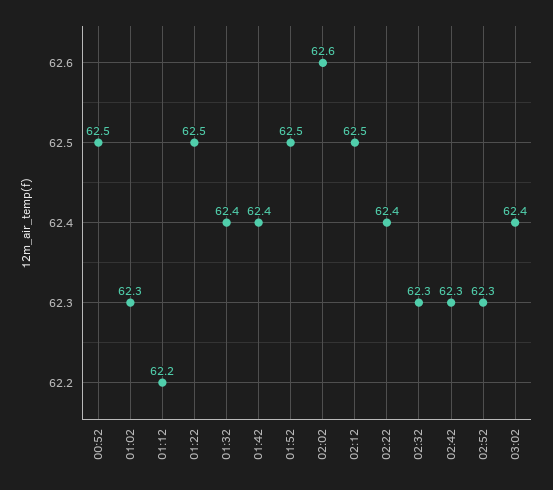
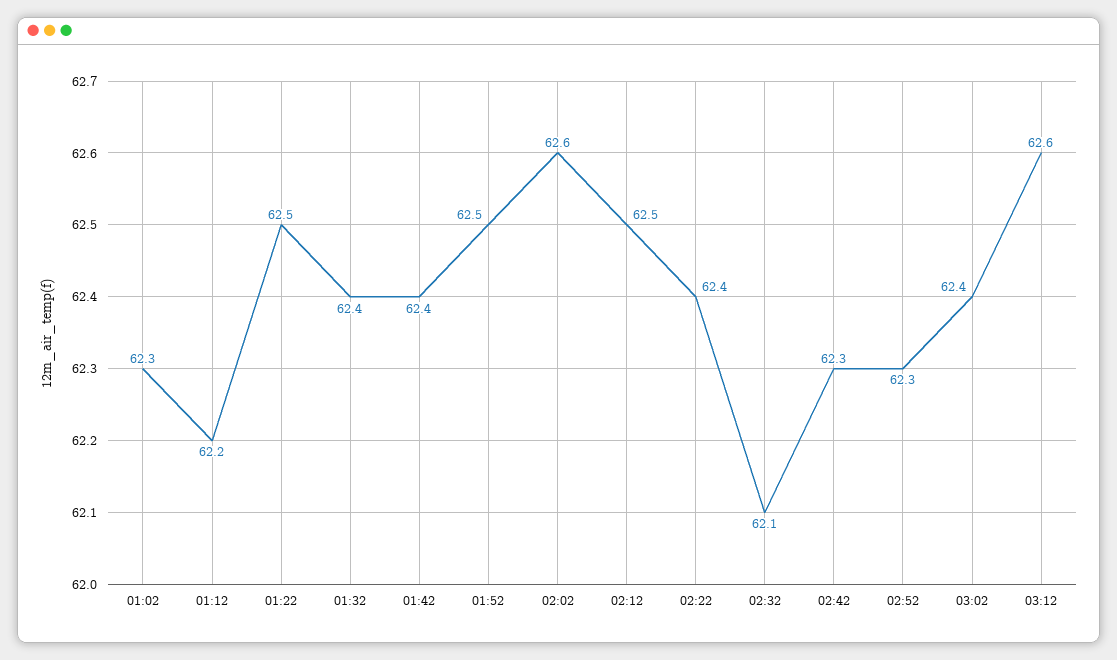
00:52: 62.5 -> none
02:32: 62.3 -> 62.1
03:12: none -> 62.6

